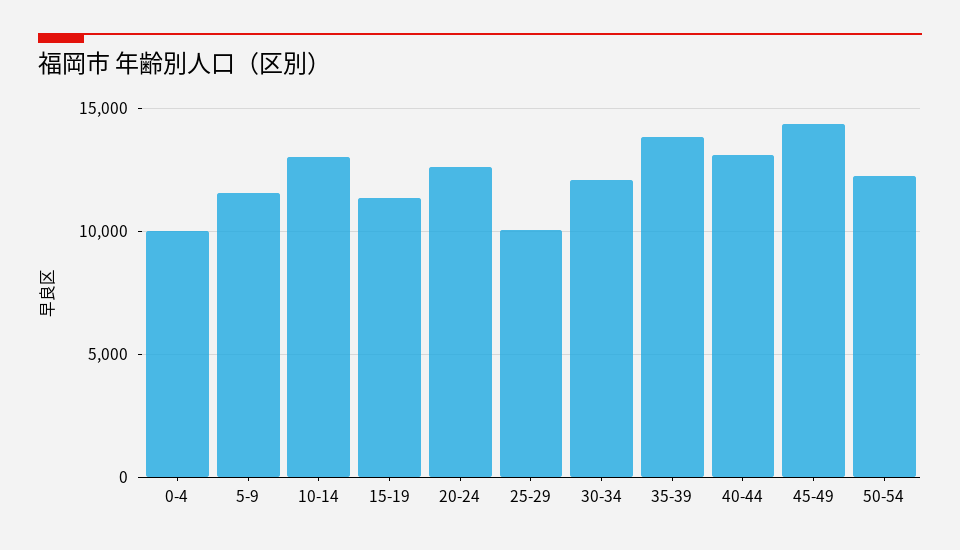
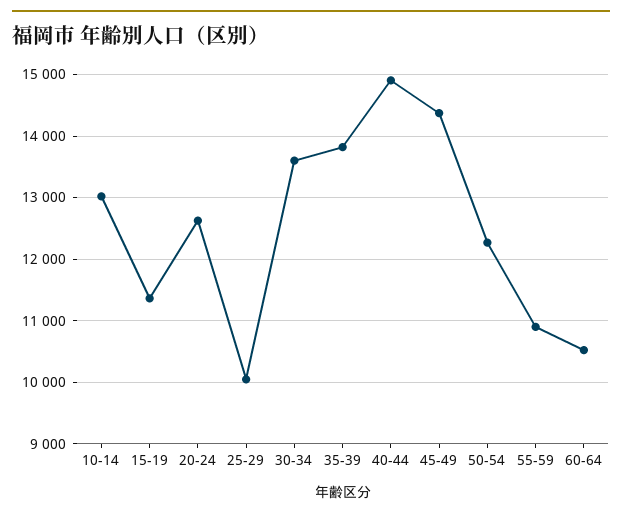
0-4: 10000 -> none
5-9: 11500 -> none
30-34: 12000 -> 13600
40-44: 13000 -> 14900
55-59: none -> 10900
60-64: none -> 10500

